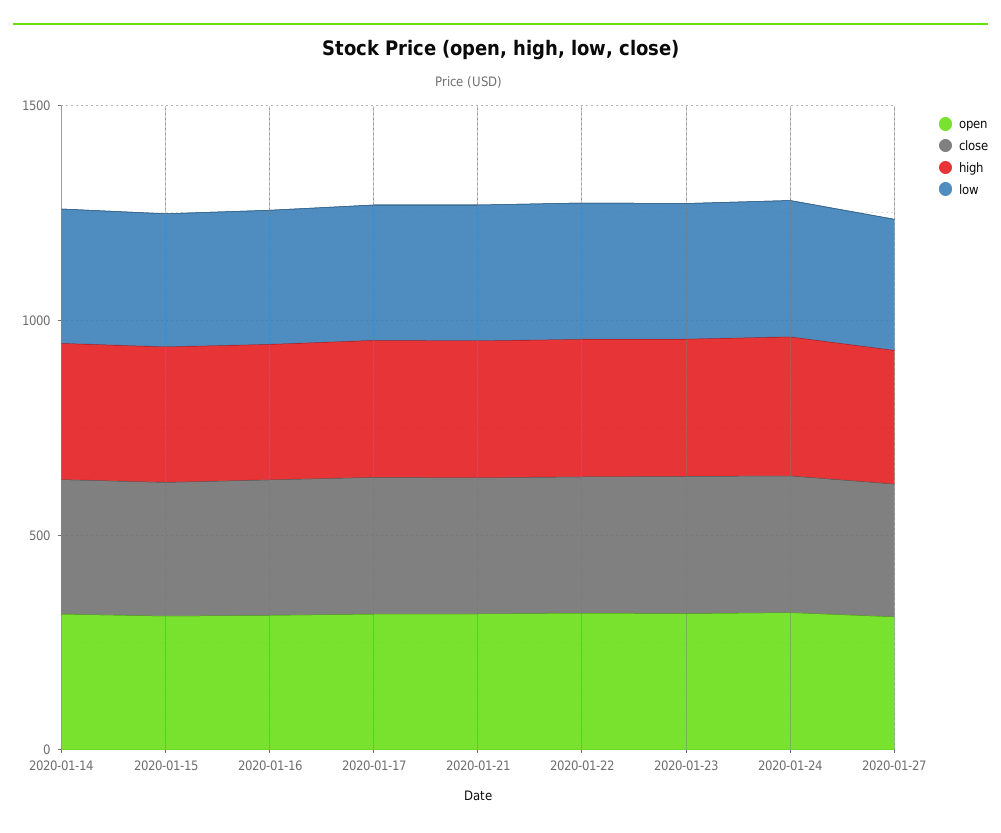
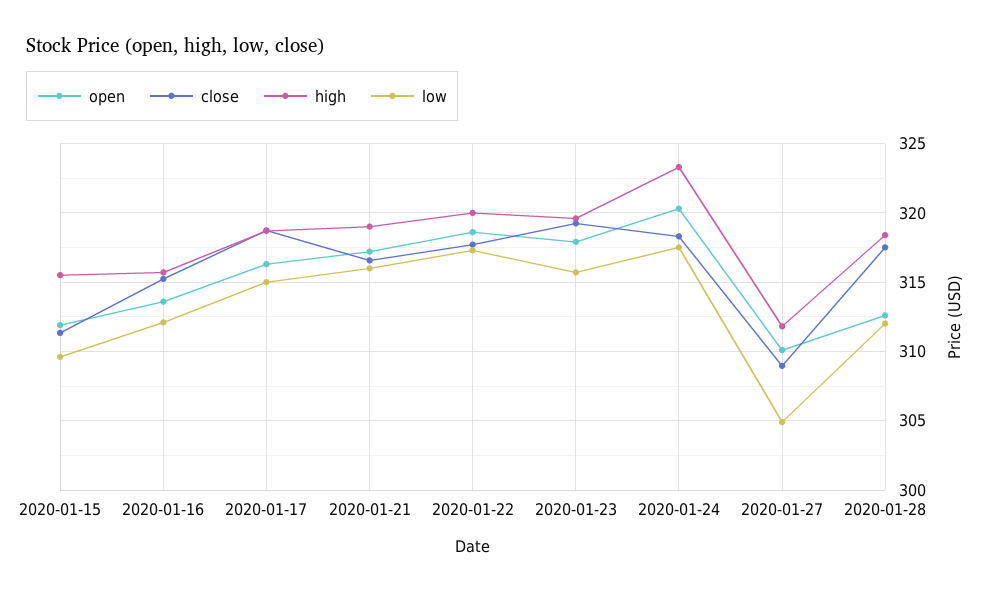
open, 2020-01-14: 300 -> none
close, 2020-01-14: 300 -> none
high, 2020-01-14: 300 -> none
low, 2020-01-14: 300 -> none
open, 2020-01-28: none -> 312.5
close, 2020-01-28: none -> 317.5
high, 2020-01-28: none -> 318.5
low, 2020-01-28: none -> 312

